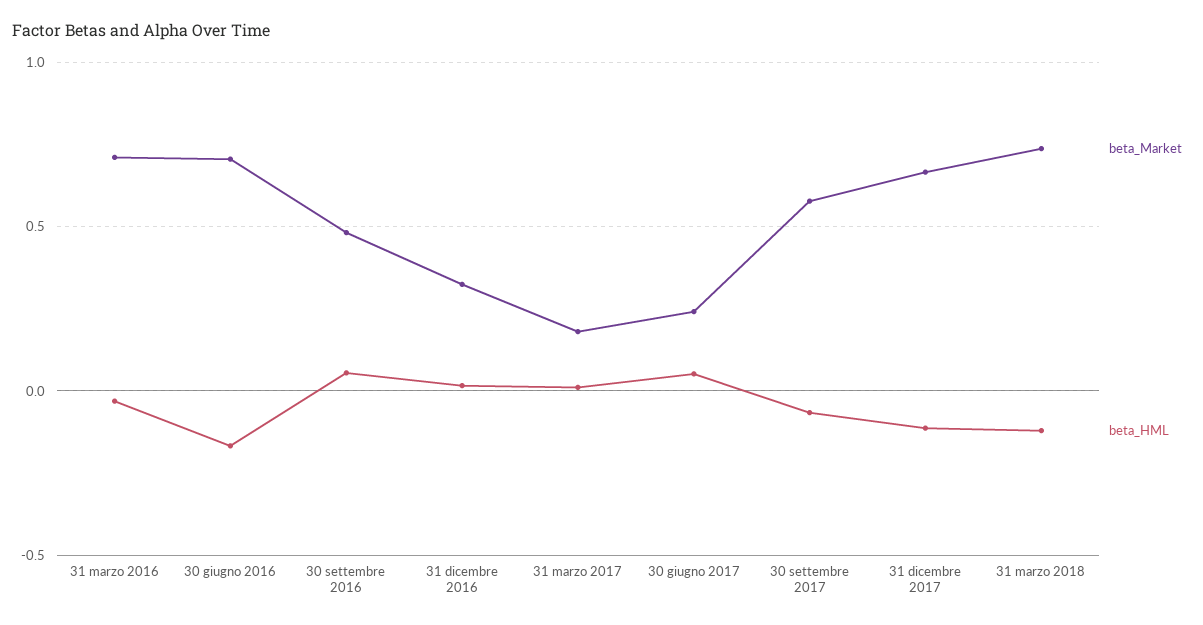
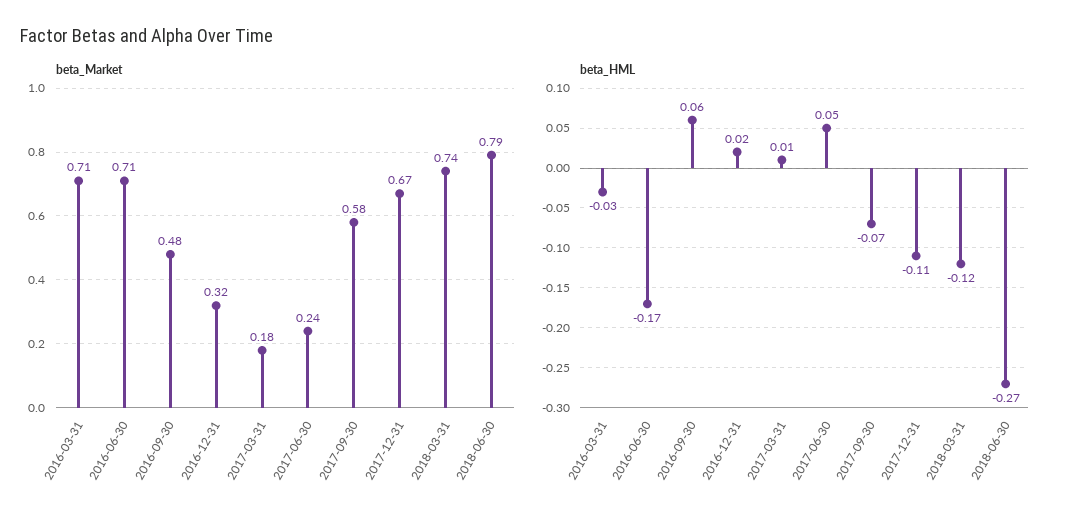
beta_Market, 2018-06-30: none -> 0.79
beta_HML, 2018-06-30: none -> -0.27

